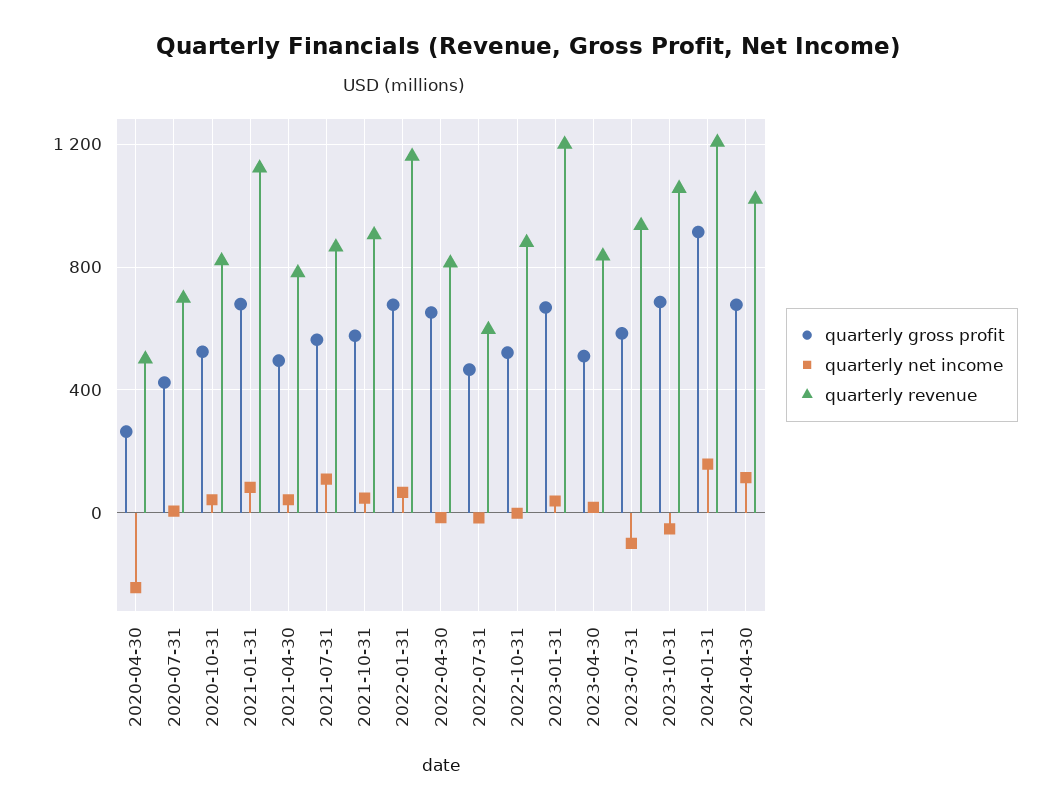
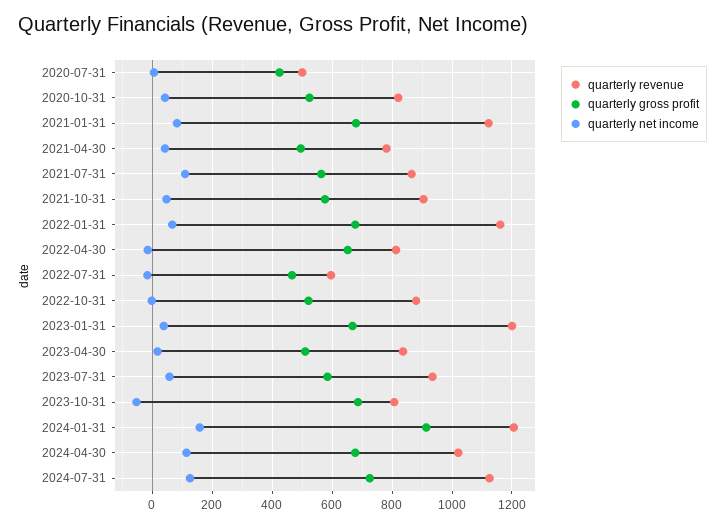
quarterly gross profit, 2020-04-30: 250 -> none
quarterly net income, 2020-04-30: -250 -> none
quarterly revenue, 2020-04-30: 500 -> none
quarterly revenue, 2020-07-31: 700 -> 500
quarterly net income, 2023-07-31: -100 -> 50
quarterly revenue, 2023-10-31: 1050 -> 800
quarterly revenue, 2024-07-31: none -> 1125
quarterly gross profit, 2024-07-31: none -> 725
quarterly net income, 2024-07-31: none -> 125

